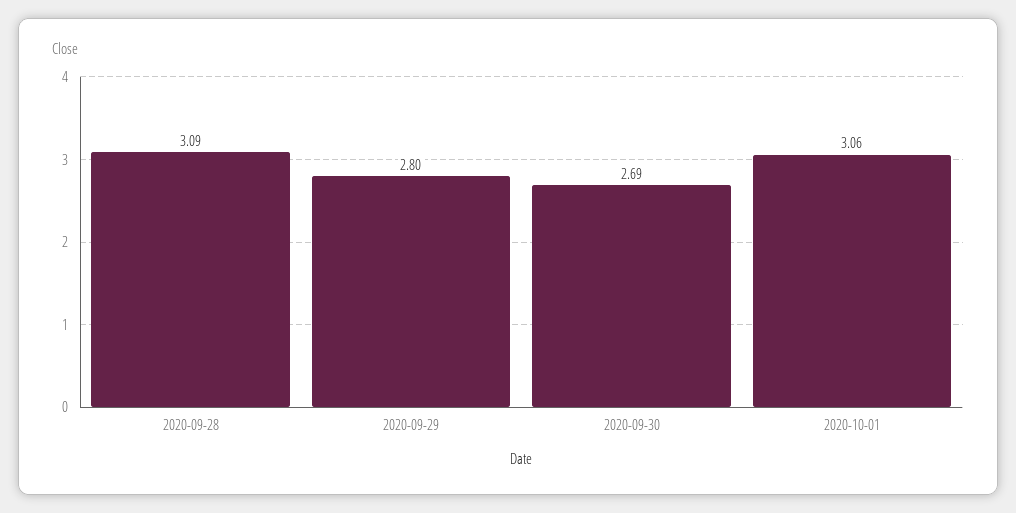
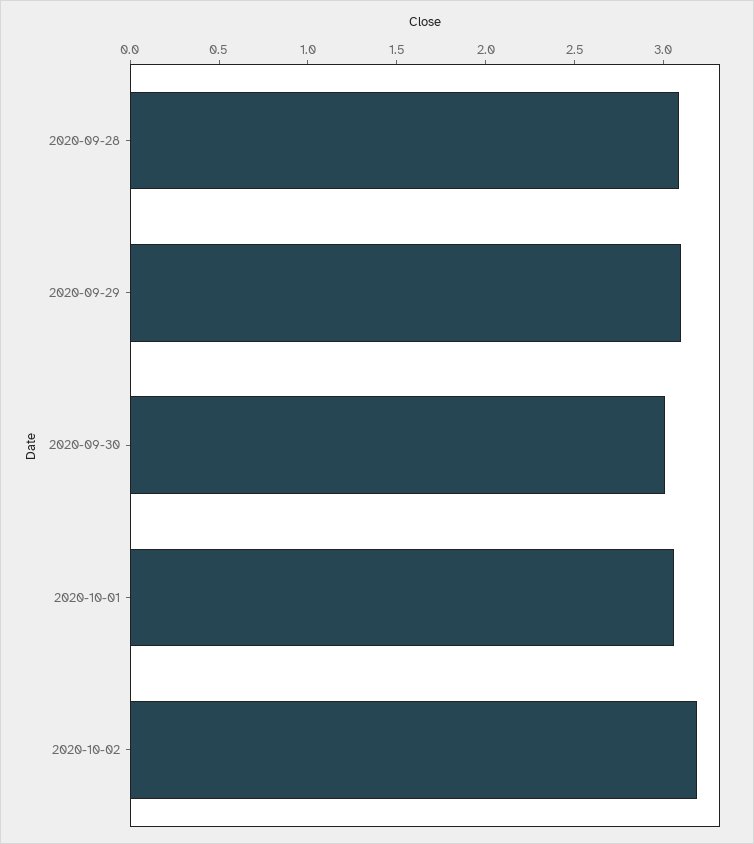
2020-09-29: 2.8 -> 3.1
2020-09-30: 2.69 -> 3
2020-10-02: none -> 3.2

